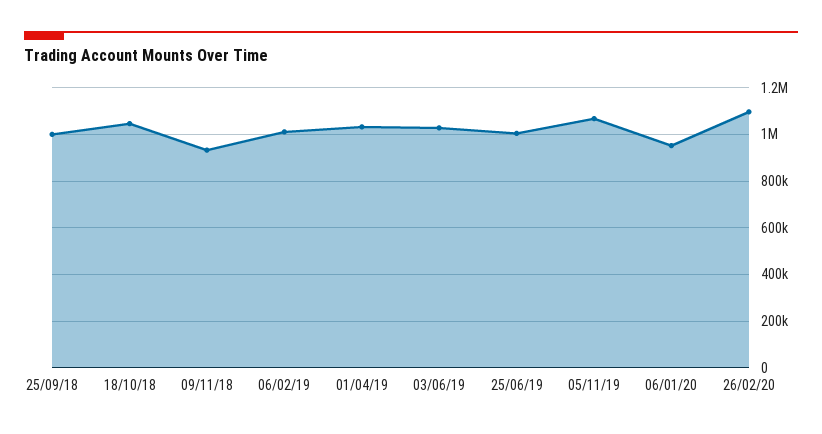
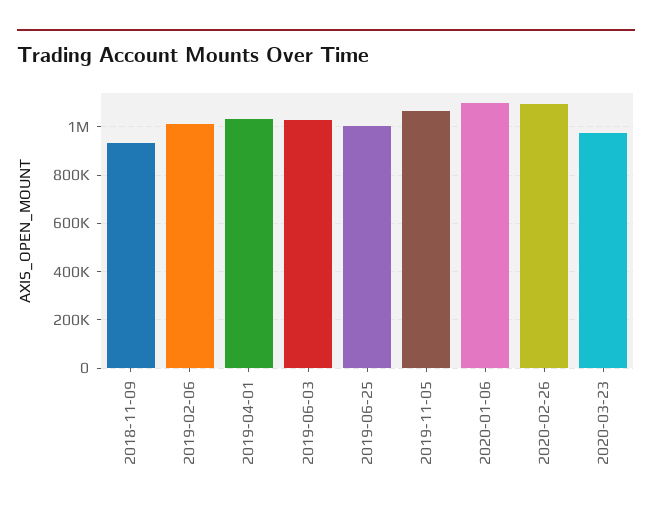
25/09/18: 1000000 -> none
18/10/18: 1050000 -> none
06/01/20: 950000 -> 1100000
2020-03-23: none -> 975000

